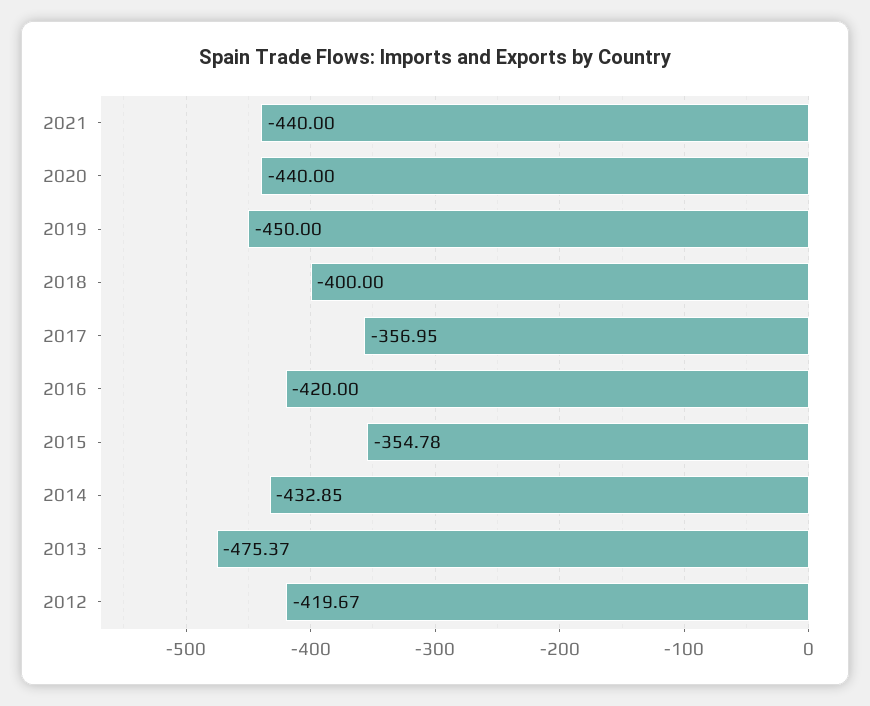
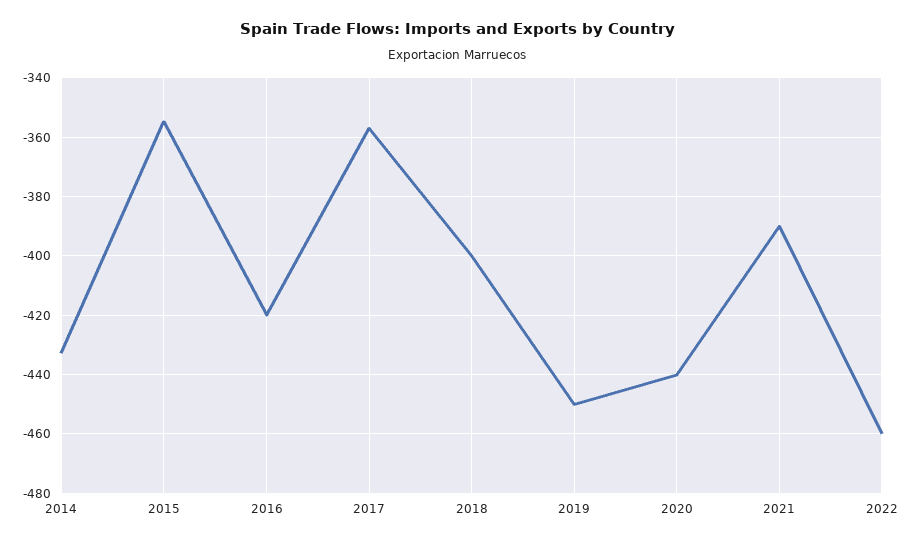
2021: -440 -> -390
2013: -475.37 -> none
2012: -419.67 -> none
2022: none -> -460

